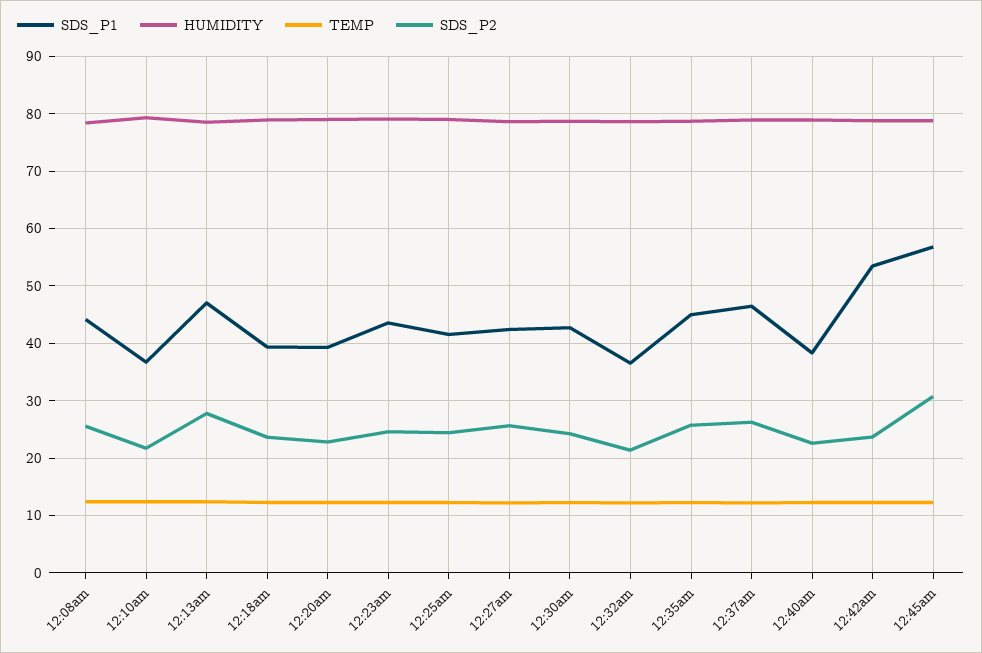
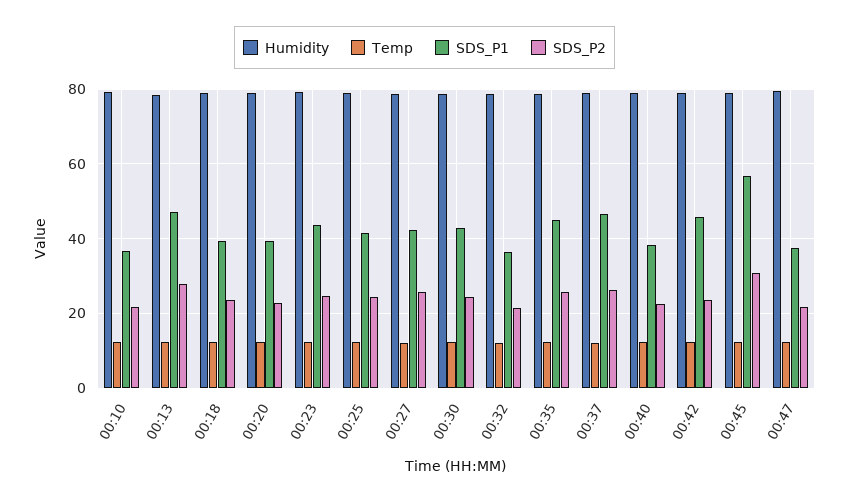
SDS_P1, 12:08am: 44 -> none
HUMIDITY, 12:08am: 78 -> none
TEMP, 12:08am: 12 -> none
SDS_P2, 12:08am: 26 -> none
SDS_P1, 12:42am: 54 -> 46
HUMIDITY, 00:47: none -> 80
TEMP, 00:47: none -> 12
SDS_P1, 00:47: none -> 38
SDS_P2, 00:47: none -> 22

